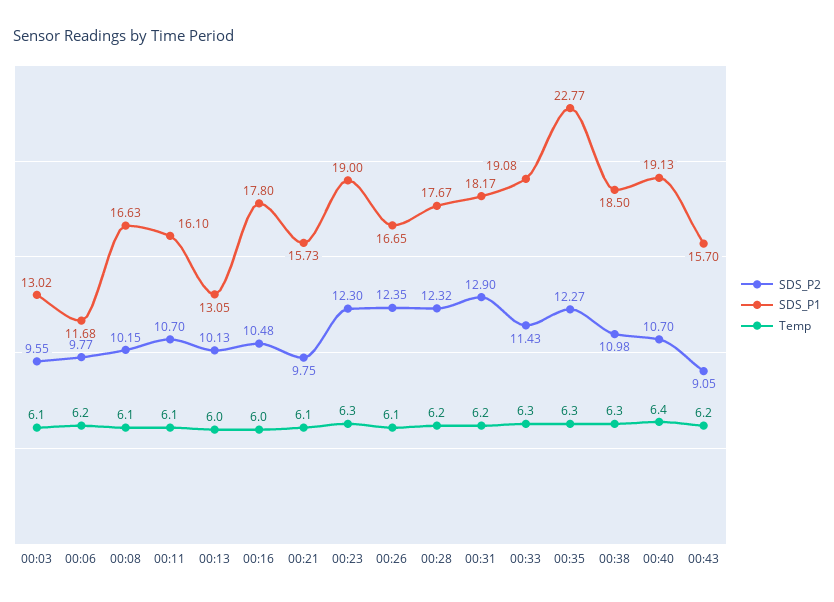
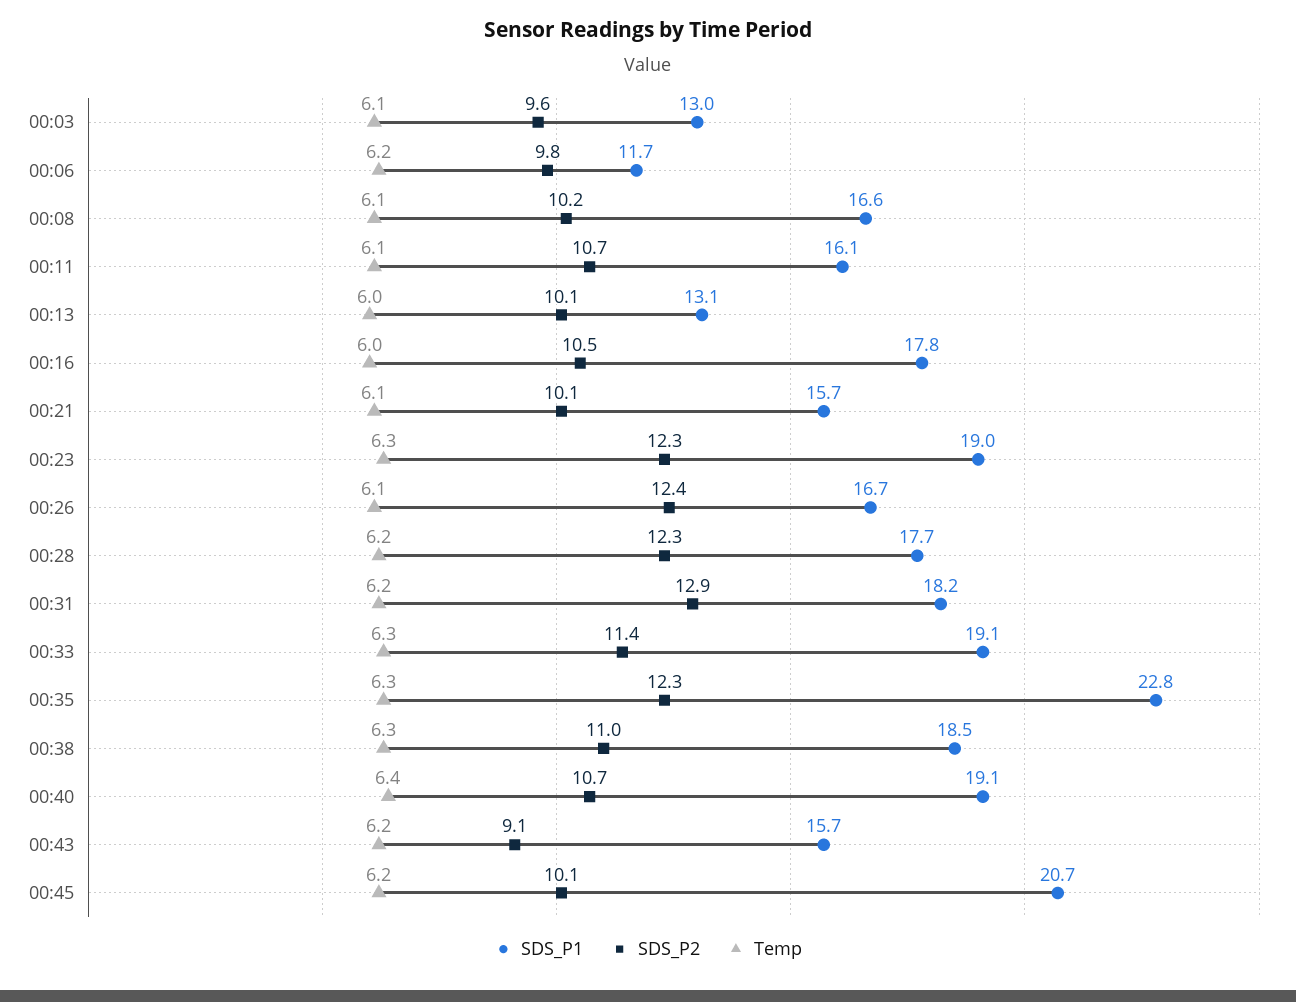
SDS_P2, 00:21: 9.75 -> 10.1
SDS_P1, 00:45: none -> 20.7
SDS_P2, 00:45: none -> 10.1
Temp, 00:45: none -> 6.2

